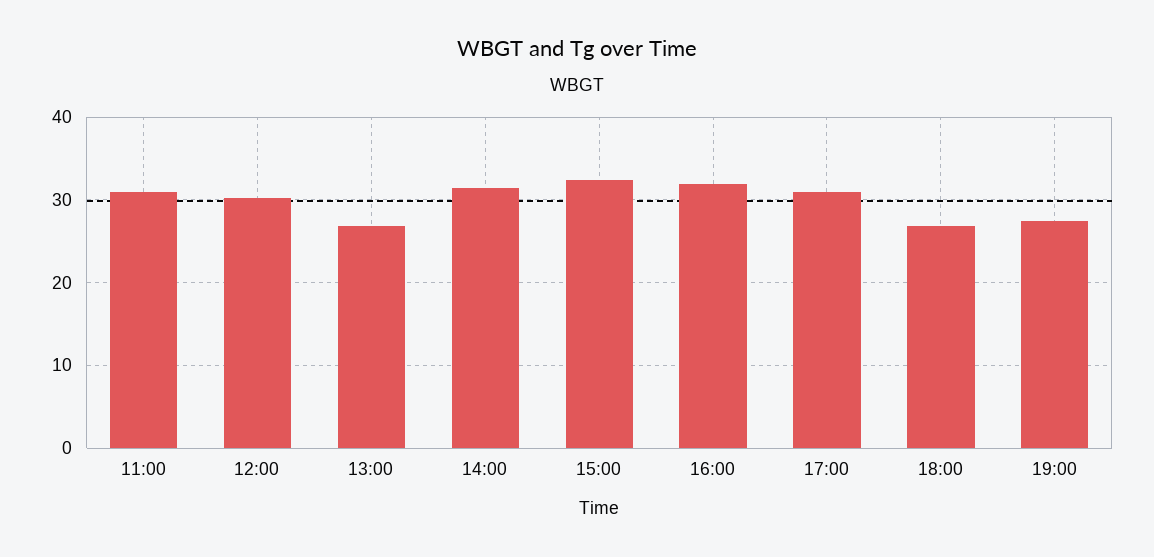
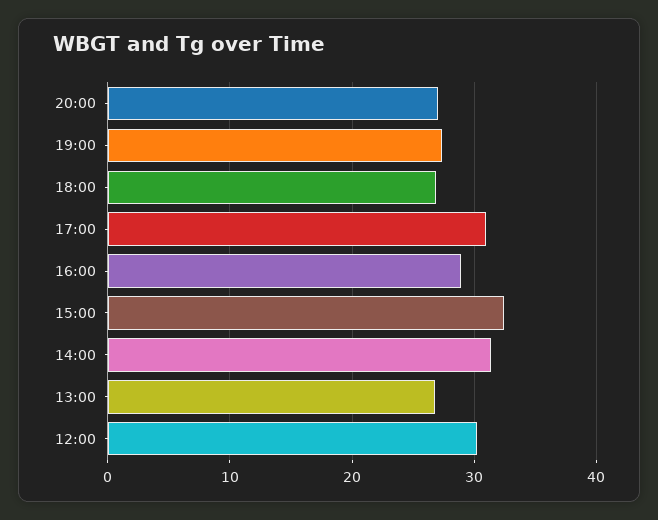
11:00: 31 -> none
16:00: 32 -> 29
20:00: none -> 27

